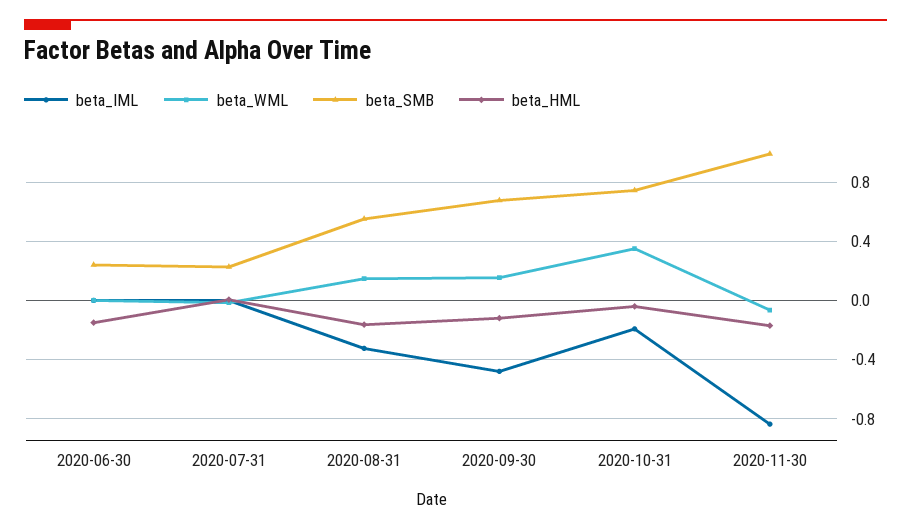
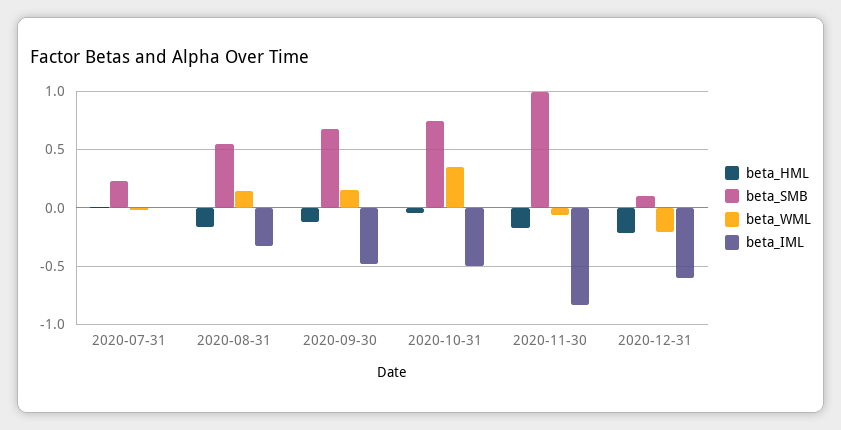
beta_IML, 2020-06-30: 0 -> none
beta_WML, 2020-06-30: 0 -> none
beta_SMB, 2020-06-30: 0.25 -> none
beta_HML, 2020-06-30: -0.15 -> none
beta_IML, 2020-10-31: -0.2 -> -0.5
beta_HML, 2020-12-31: none -> -0.2
beta_SMB, 2020-12-31: none -> 0.1
beta_WML, 2020-12-31: none -> -0.2
beta_IML, 2020-12-31: none -> -0.6

